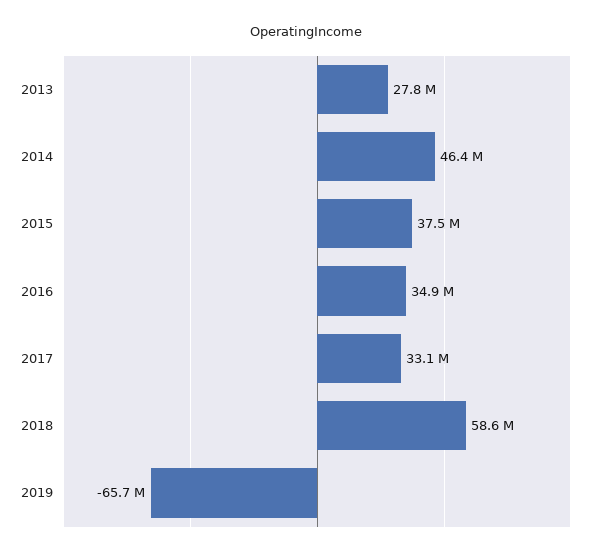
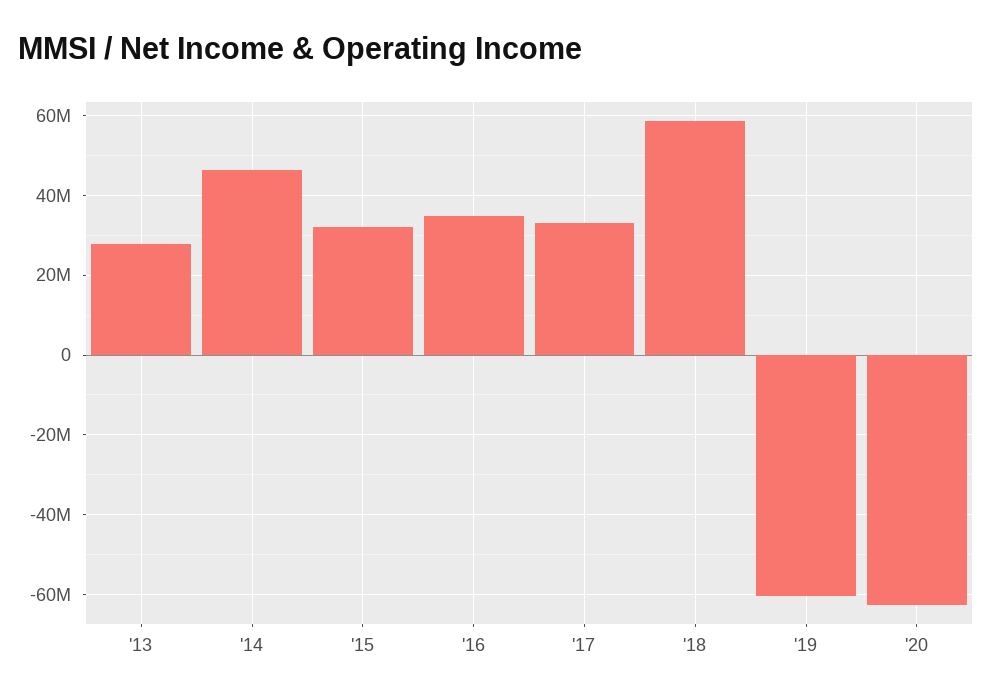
2015: 37500000 -> 32000000
2019: -65700000 -> -60000000
'20: none -> -62000000

